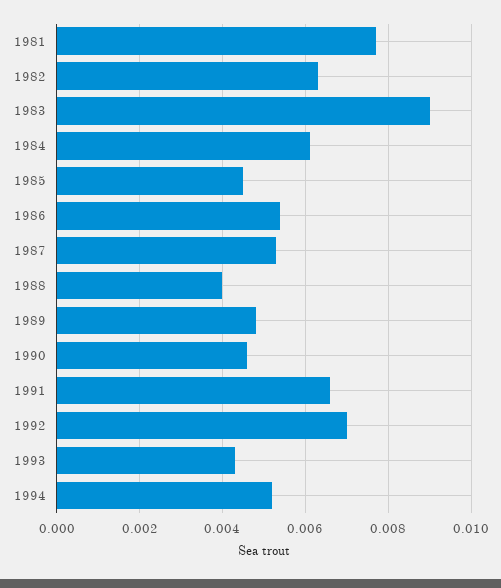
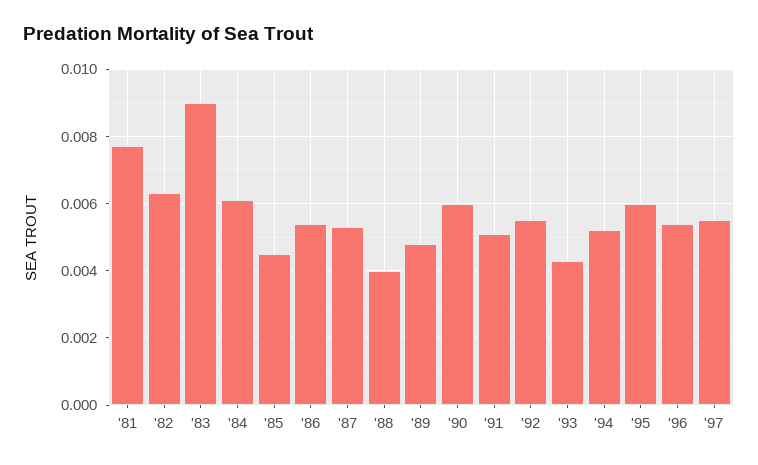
1990: 0.0045 -> 0.006
1991: 0.0065 -> 0.005
1992: 0.007 -> 0.0055
'95: none -> 0.006
'96: none -> 0.0055
'97: none -> 0.0055

